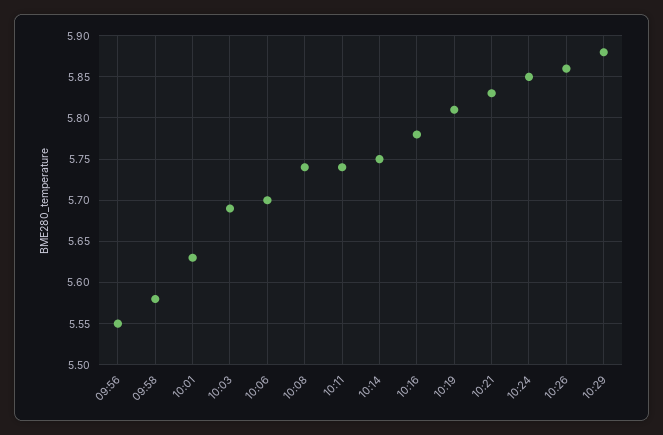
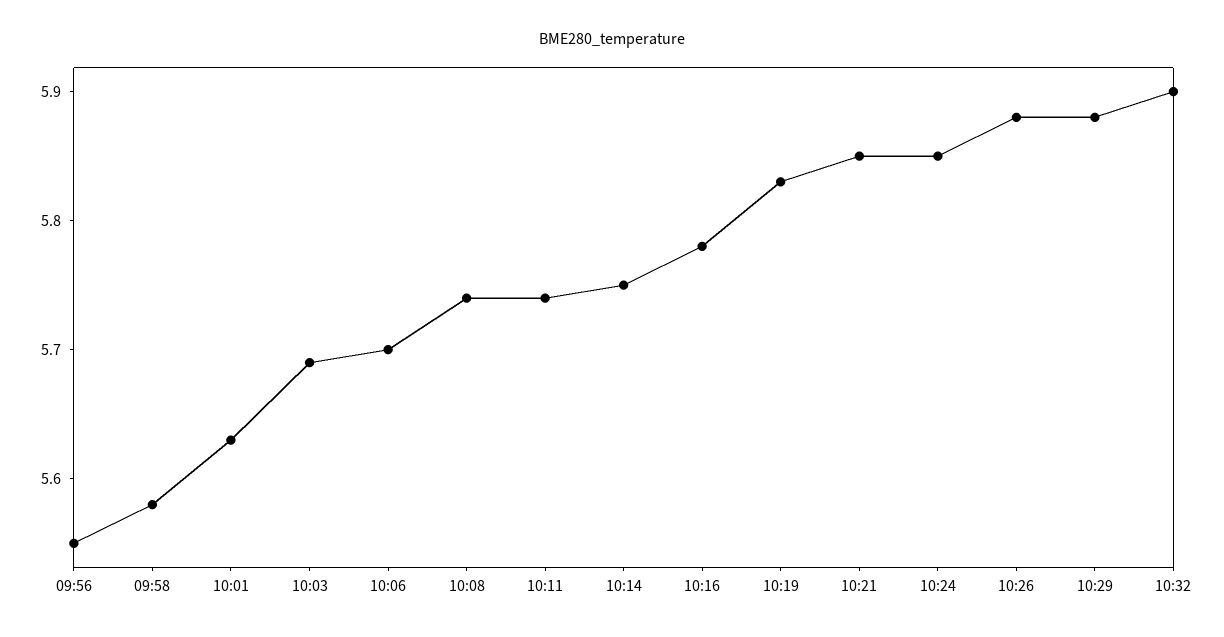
10:19: 5.81 -> 5.83
10:21: 5.83 -> 5.85
10:26: 5.86 -> 5.88
10:32: none -> 5.9

